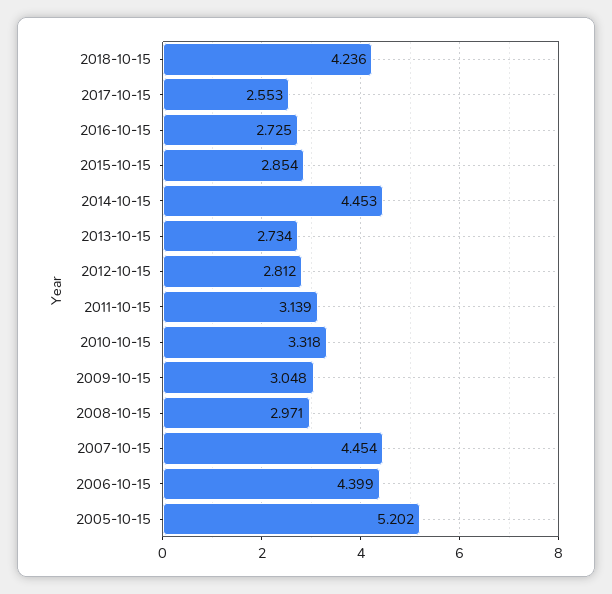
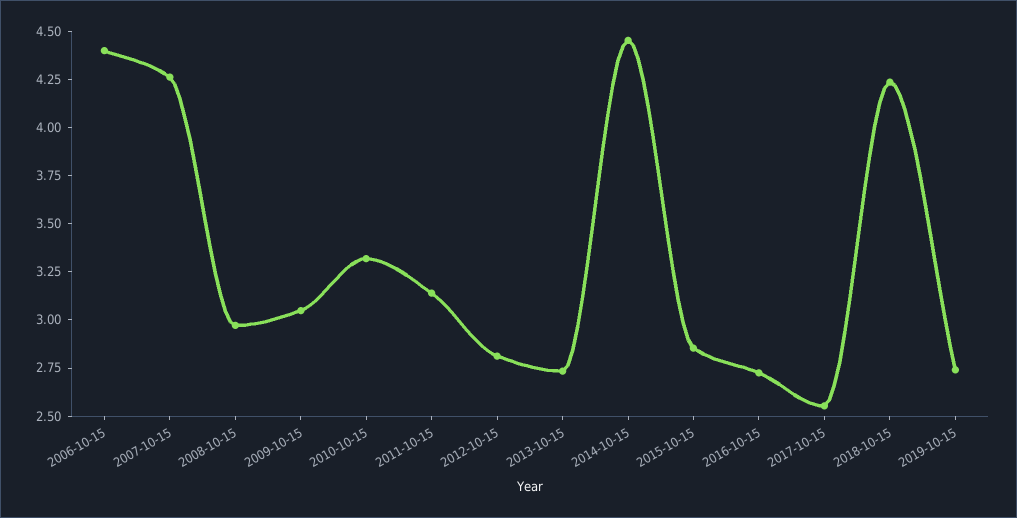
2007-10-15: 4.454 -> 4.25
2005-10-15: 5.202 -> none
2019-10-15: none -> 2.75

